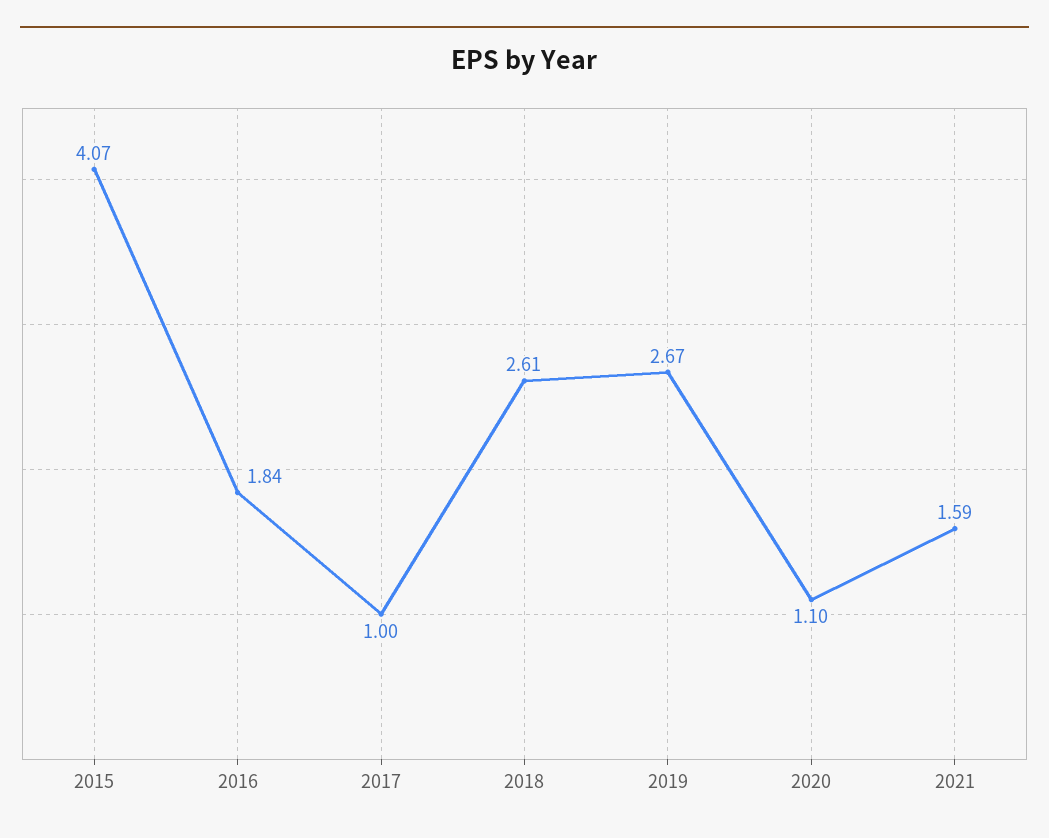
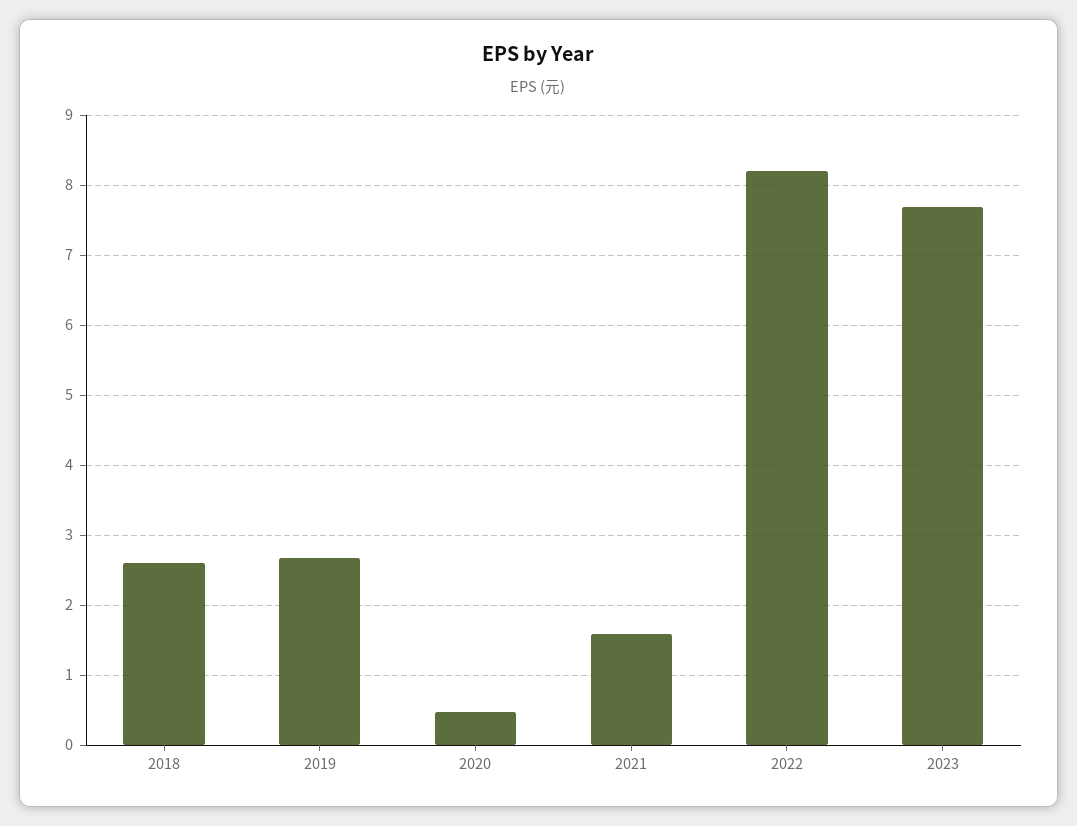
2015: 4.07 -> none
2016: 1.84 -> none
2017: 1 -> none
2020: 1.1 -> 0.5
2022: none -> 8.2
2023: none -> 7.7

